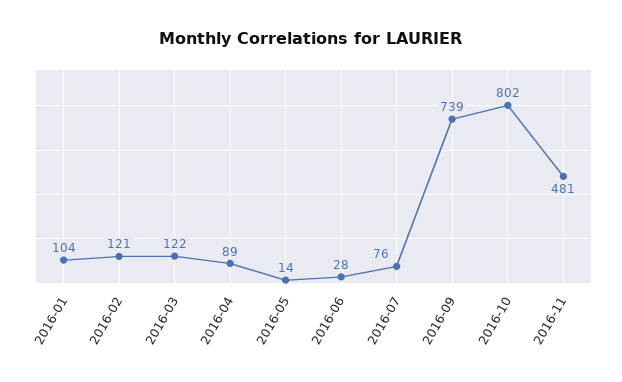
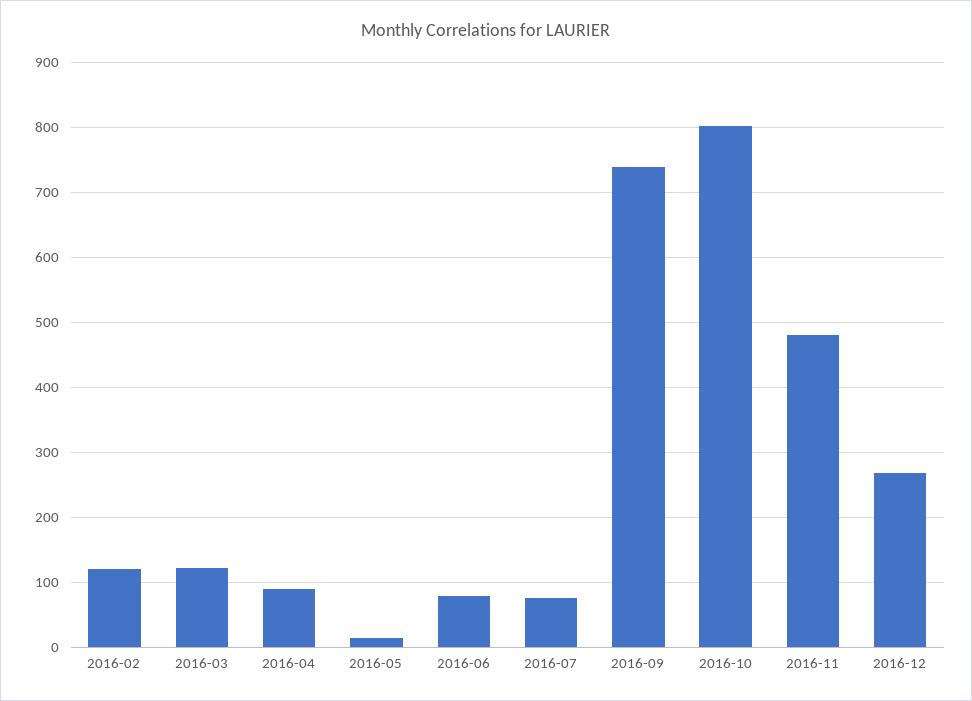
2016-01: 104 -> none
2016-06: 28 -> 80
2016-12: none -> 270

